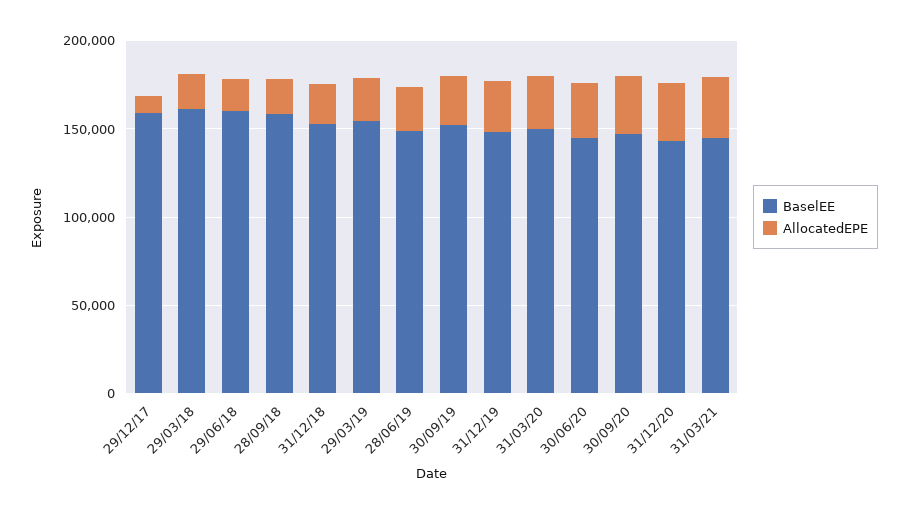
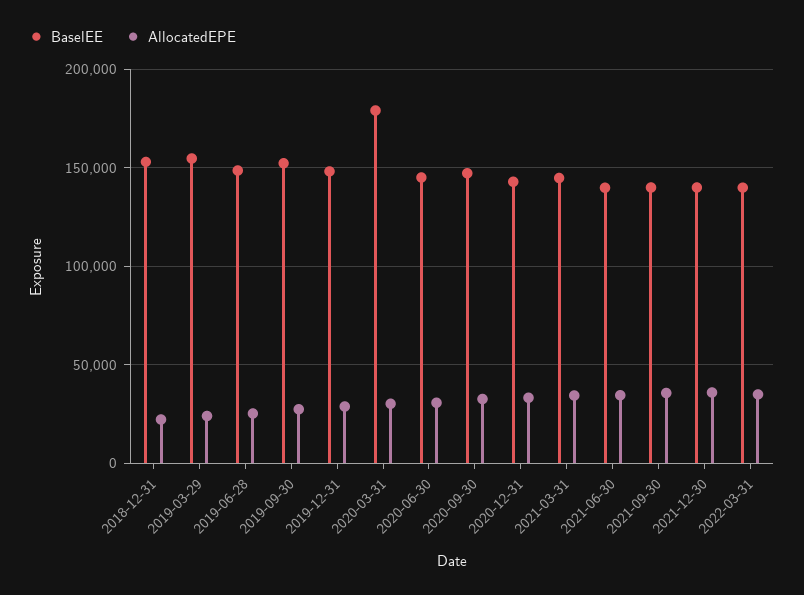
BaselEE, 29/12/17: 160000 -> none
AllocatedEPE, 29/12/17: 10000 -> none
BaselEE, 29/03/18: 160000 -> none
AllocatedEPE, 29/03/18: 20000 -> none
BaselEE, 29/06/18: 160000 -> none
AllocatedEPE, 29/06/18: 20000 -> none
BaselEE, 28/09/18: 160000 -> none
AllocatedEPE, 28/09/18: 20000 -> none
BaselEE, 31/03/20: 150000 -> 180000
BaselEE, 2021-06-30: none -> 140000
AllocatedEPE, 2021-06-30: none -> 35000
BaselEE, 2021-09-30: none -> 140000
AllocatedEPE, 2021-09-30: none -> 35000
BaselEE, 2021-12-30: none -> 140000
AllocatedEPE, 2021-12-30: none -> 35000
BaselEE, 2022-03-31: none -> 140000
AllocatedEPE, 2022-03-31: none -> 35000

